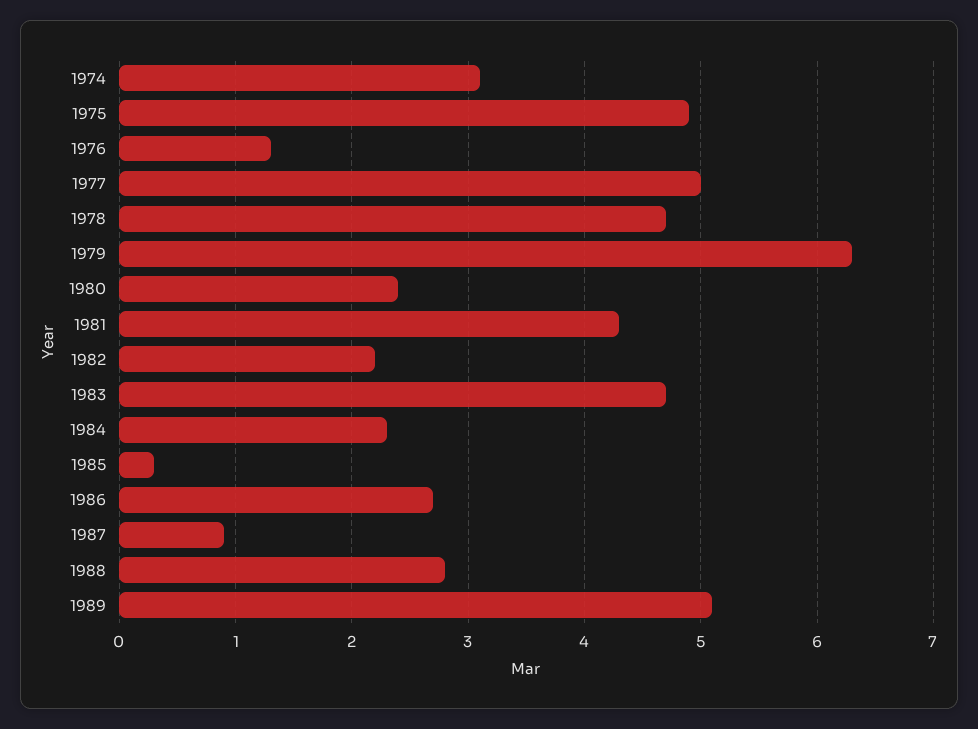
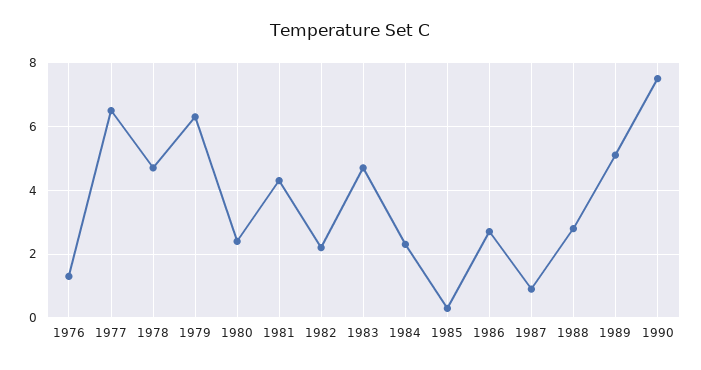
1974: 3.1 -> none
1975: 4.9 -> none
1977: 5 -> 6.5
1990: none -> 7.5

